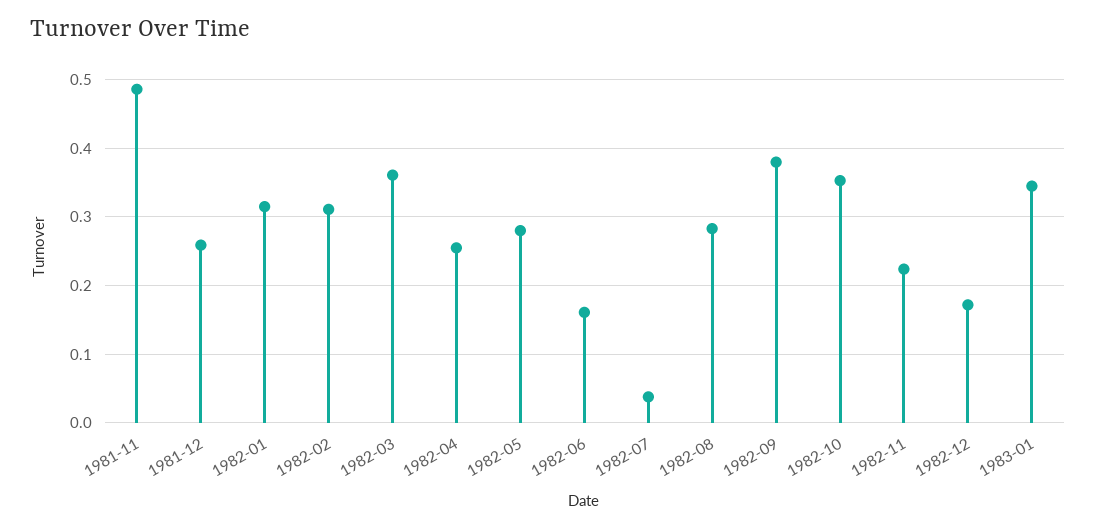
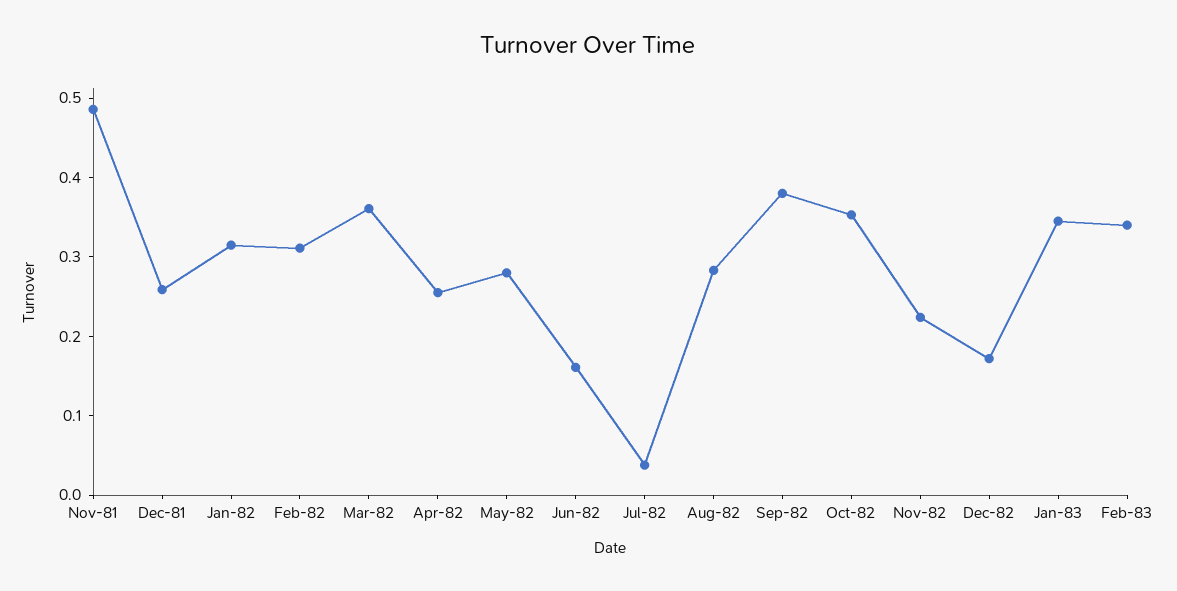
Feb-83: none -> 0.34

